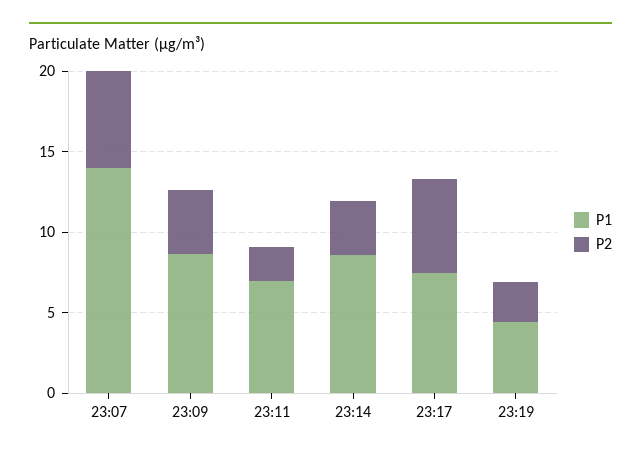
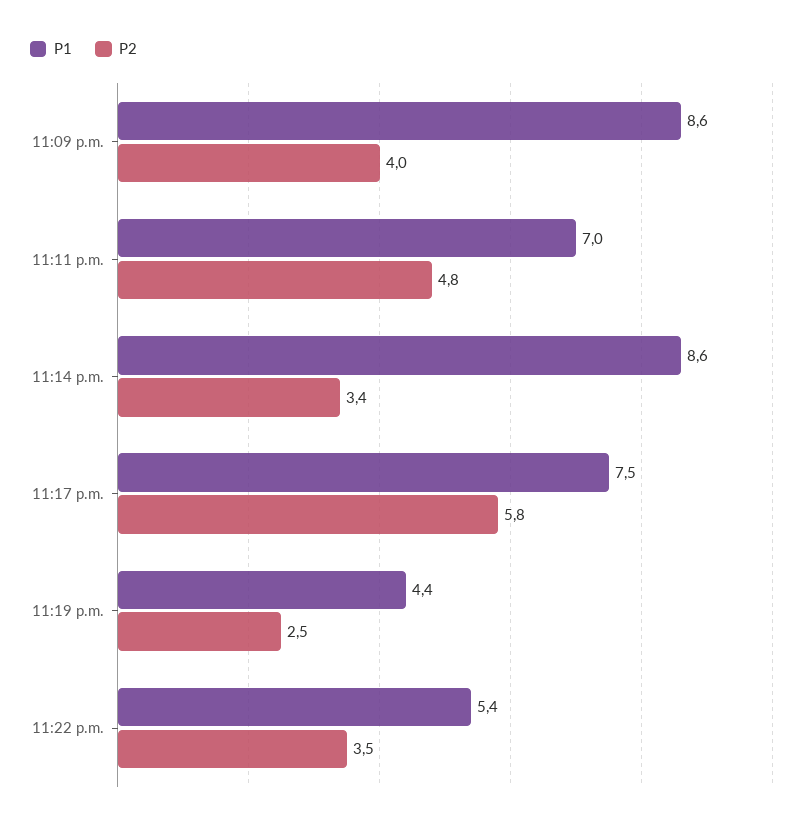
P1, 23:07: 14 -> none
P2, 23:07: 6 -> none
P2, 23:11: 2 -> 4.8
P1, 11:22 p.m.: none -> 5.4
P2, 11:22 p.m.: none -> 3.5

